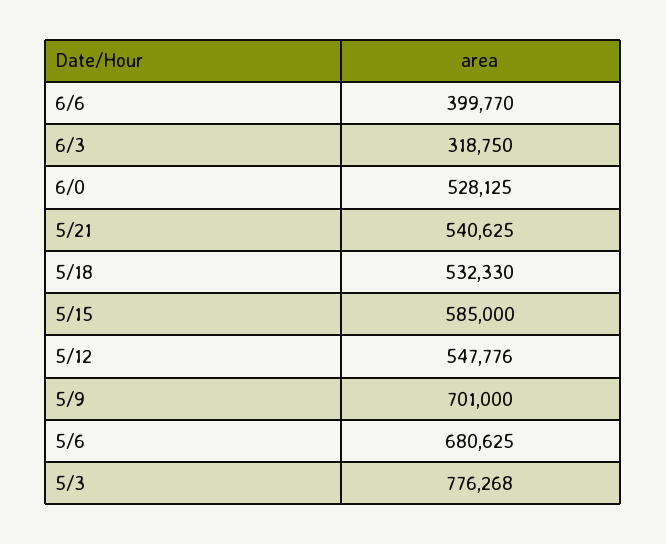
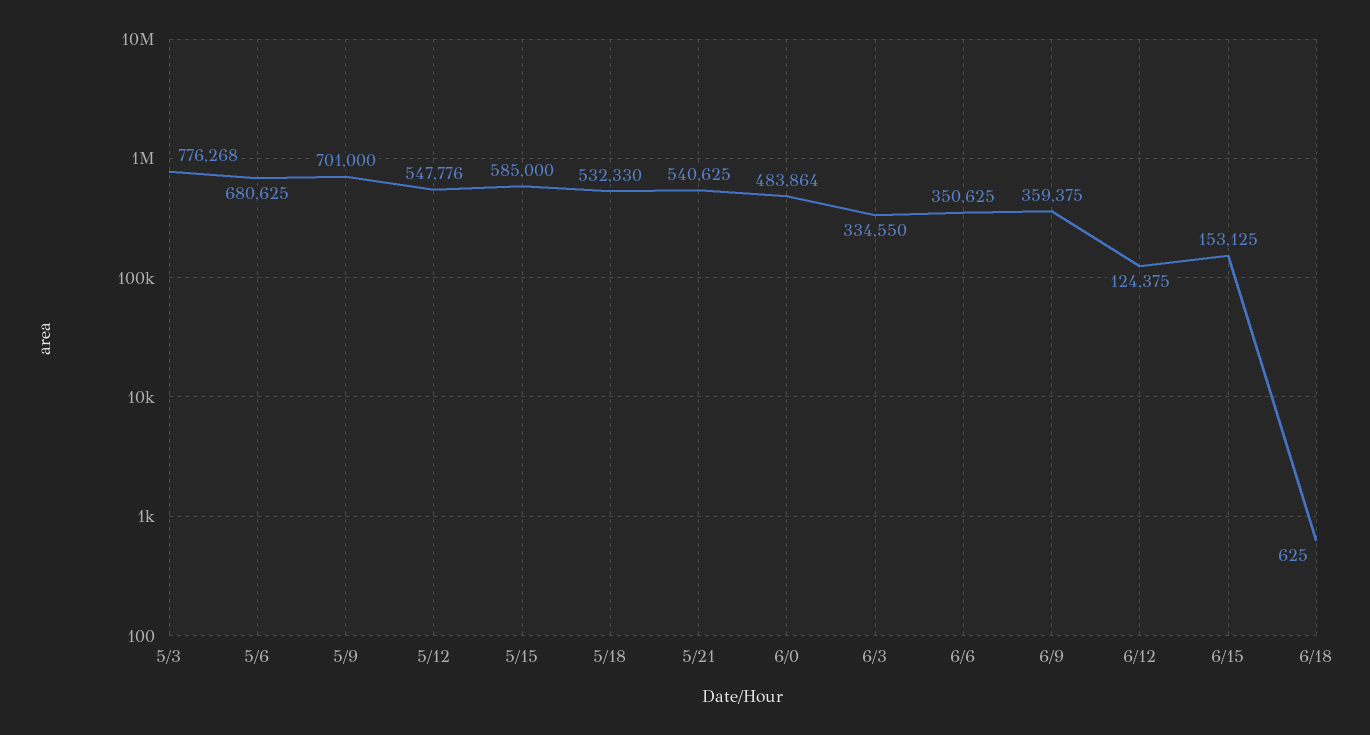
6/6: 399770 -> 350625
6/3: 318750 -> 334550
6/0: 528125 -> 483864
6/9: none -> 359375
6/12: none -> 124375
6/15: none -> 153125
6/18: none -> 625

